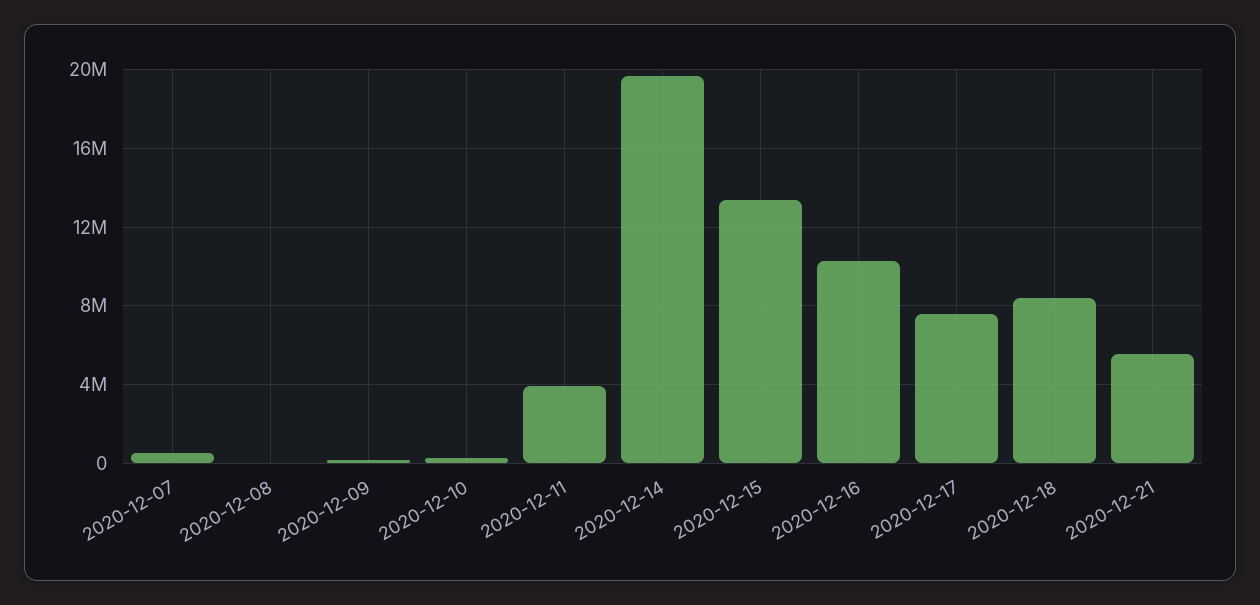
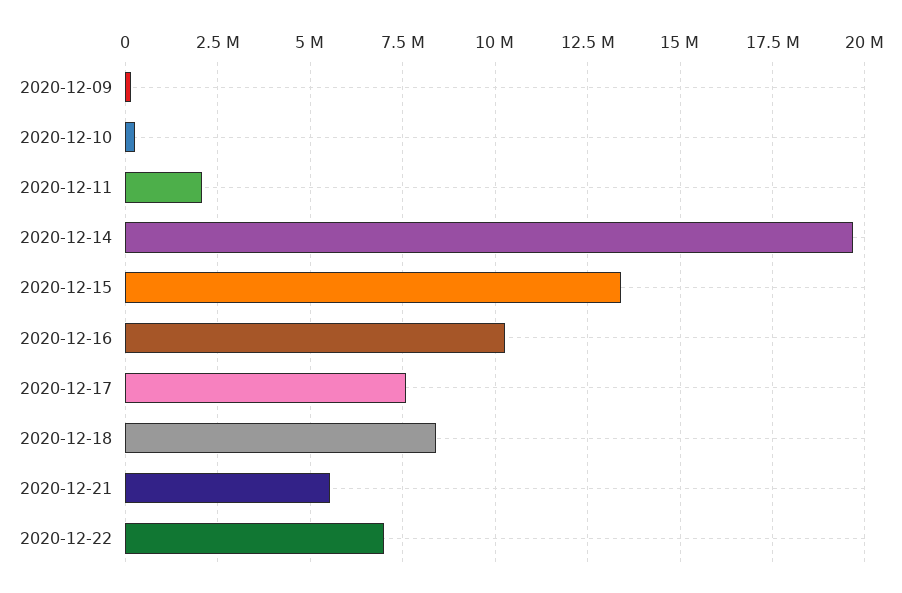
2020-12-07: 500000 -> none
2020-12-08: 0 -> none
2020-12-11: 4000000 -> 2000000
2020-12-22: none -> 7000000

